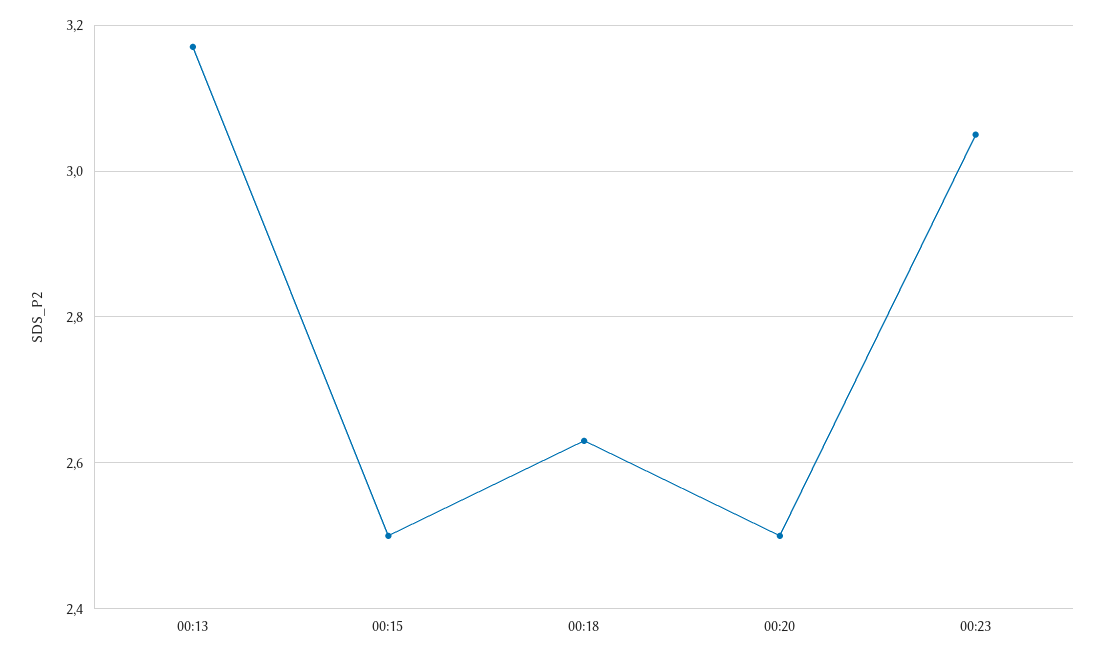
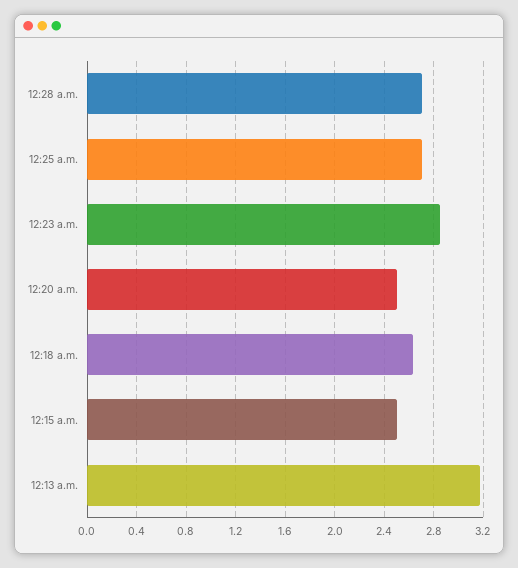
00:23: 3.05 -> 2.85
12:28 a.m.: none -> 2.7
12:25 a.m.: none -> 2.7

